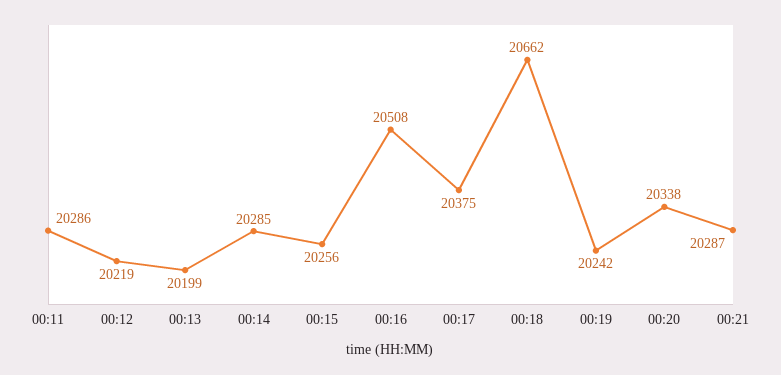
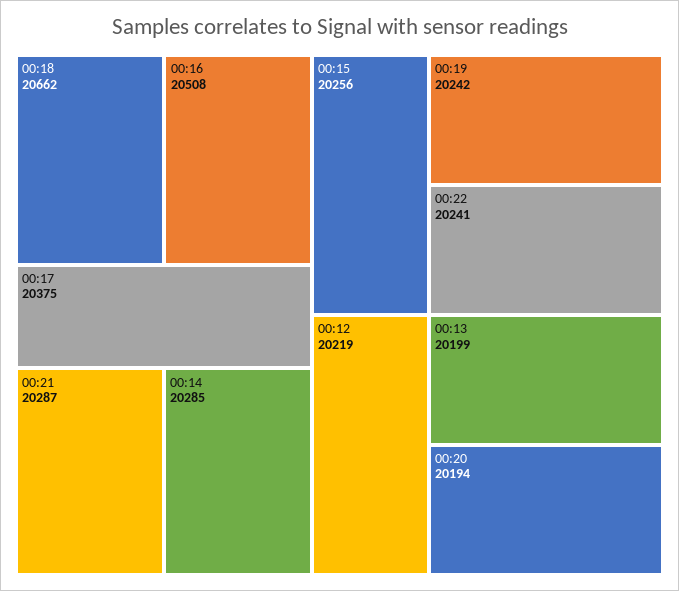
00:11: 20286 -> none
00:20: 20338 -> 20194
00:22: none -> 20241

